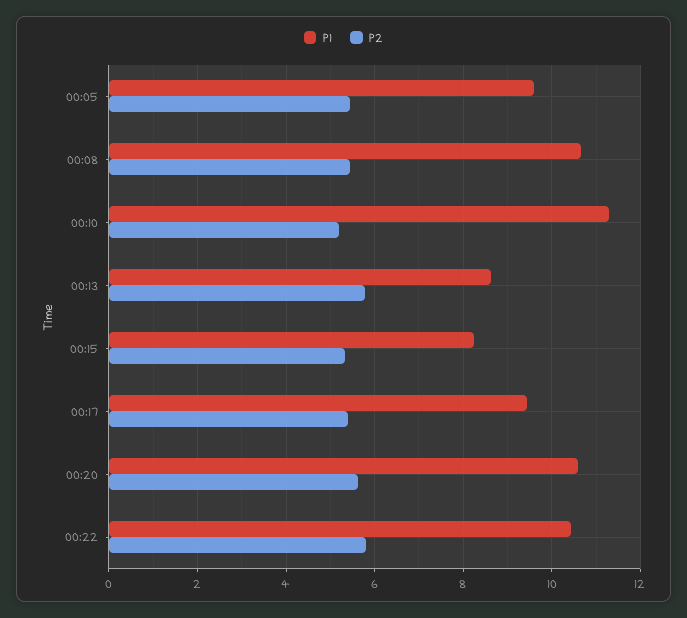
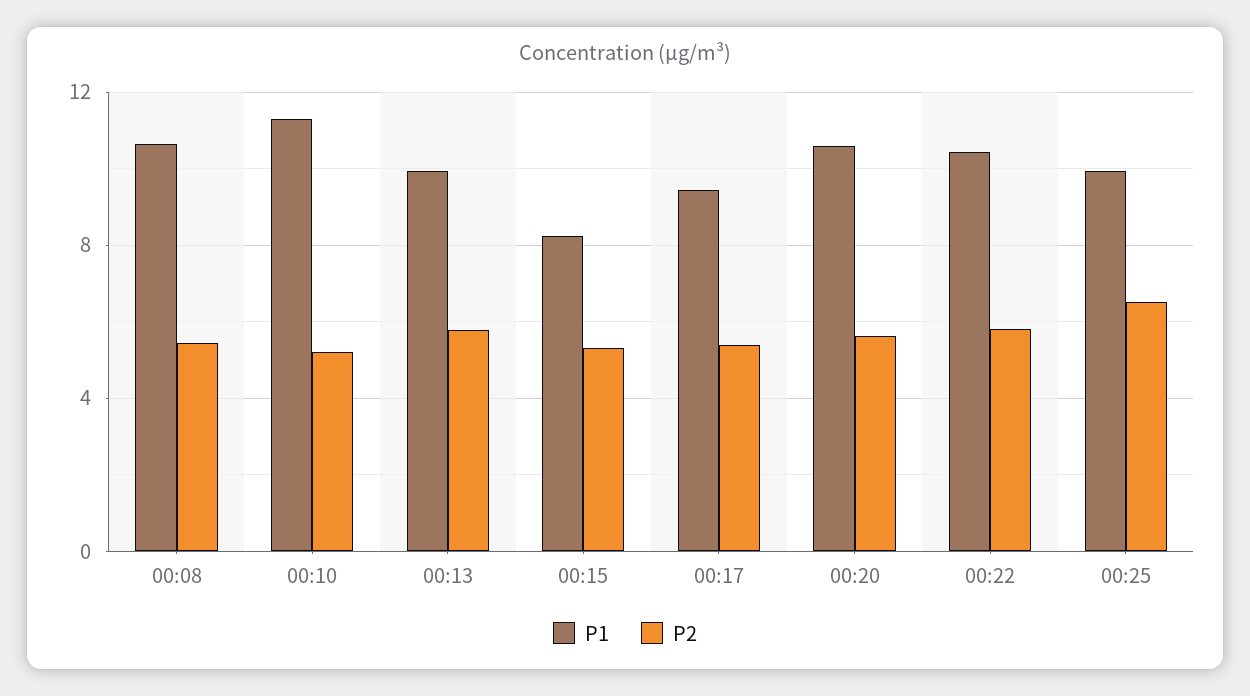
P1, 00:05: 9.6 -> none
P2, 00:05: 5.4 -> none
P1, 00:13: 8.6 -> 10
P1, 00:25: none -> 10
P2, 00:25: none -> 6.5

